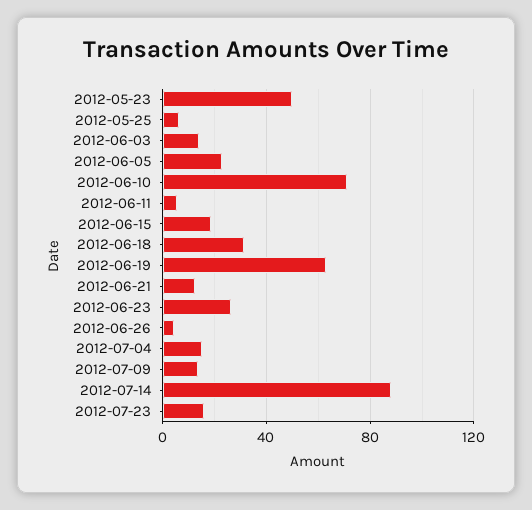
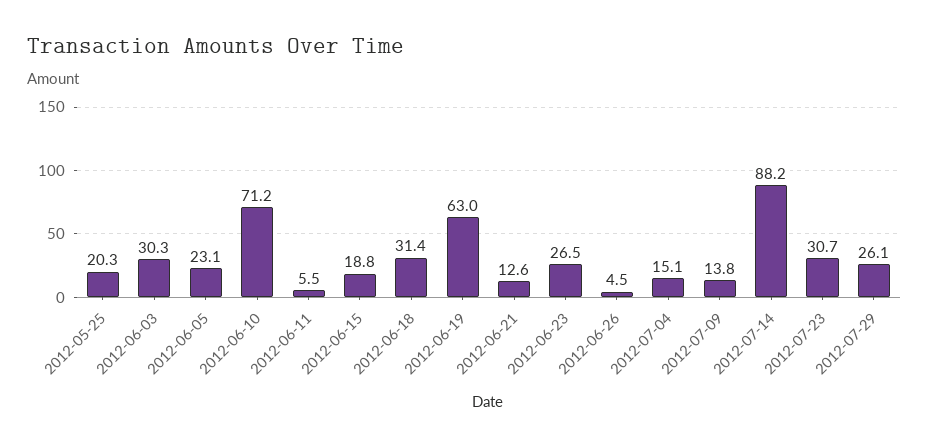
2012-05-23: 50 -> none
2012-05-25: 5 -> 20.3
2012-06-03: 15 -> 30.3
2012-07-23: 15 -> 30.7
2012-07-29: none -> 26.1

